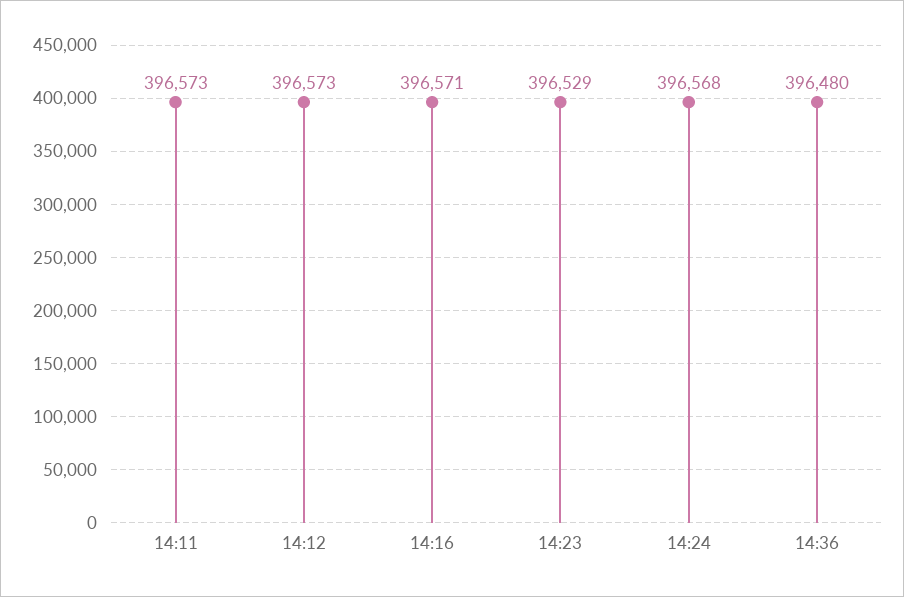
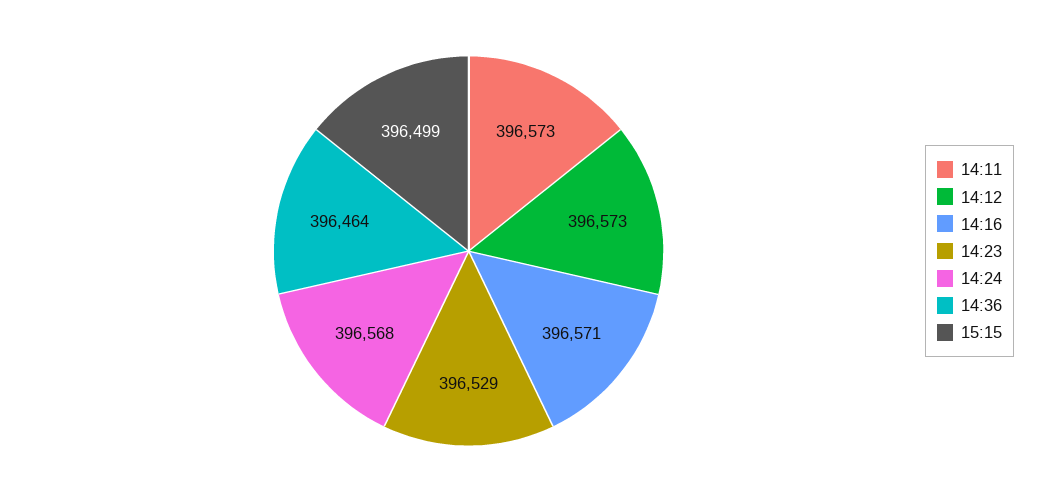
14:36: 396480 -> 396464
15:15: none -> 396499

